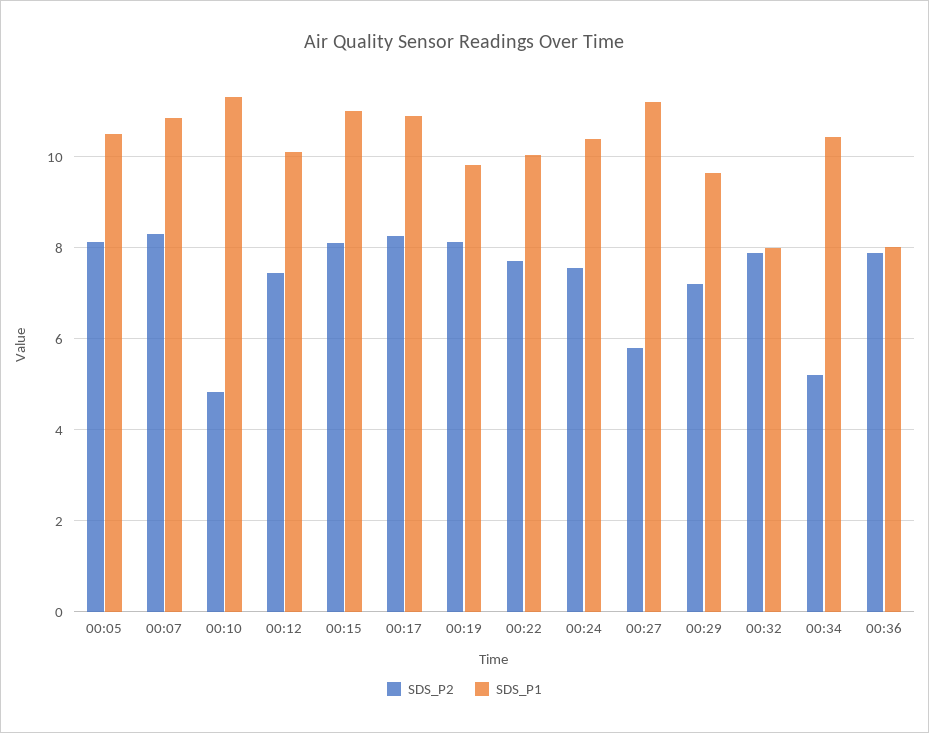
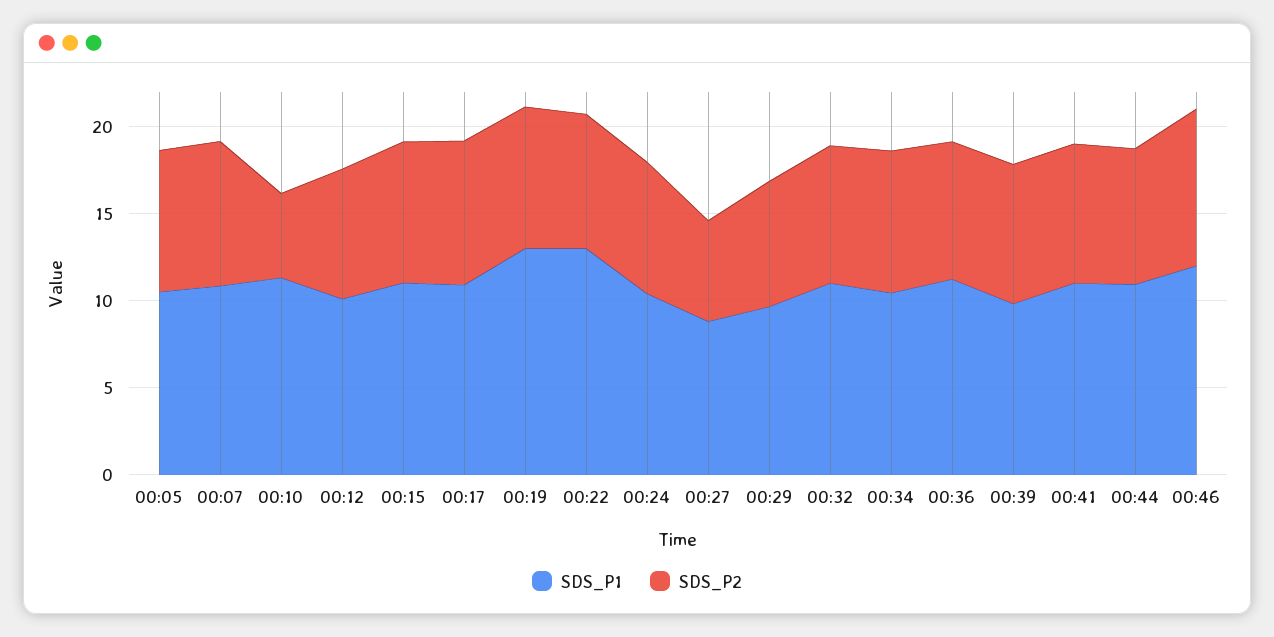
SDS_P1, 00:19: 9.8 -> 13
SDS_P1, 00:22: 10 -> 13
SDS_P1, 00:27: 11.2 -> 9
SDS_P1, 00:32: 8 -> 11
SDS_P2, 00:34: 5.2 -> 8
SDS_P1, 00:36: 8 -> 11
SDS_P1, 00:39: none -> 10
SDS_P2, 00:39: none -> 8
SDS_P1, 00:41: none -> 11
SDS_P2, 00:41: none -> 8
SDS_P1, 00:44: none -> 11
SDS_P2, 00:44: none -> 8
SDS_P1, 00:46: none -> 12
SDS_P2, 00:46: none -> 9

